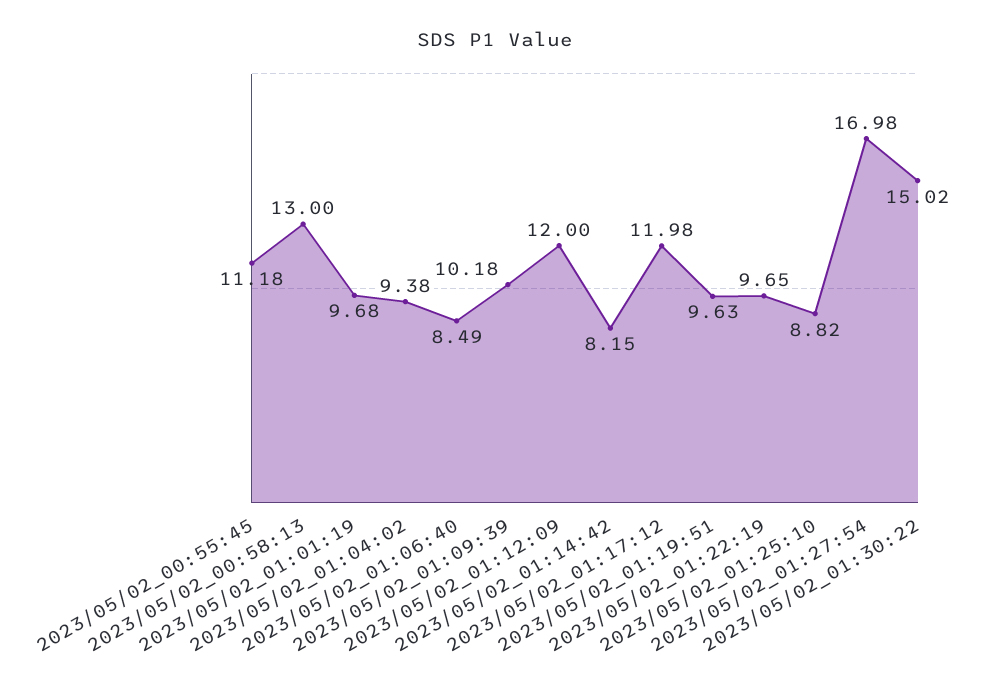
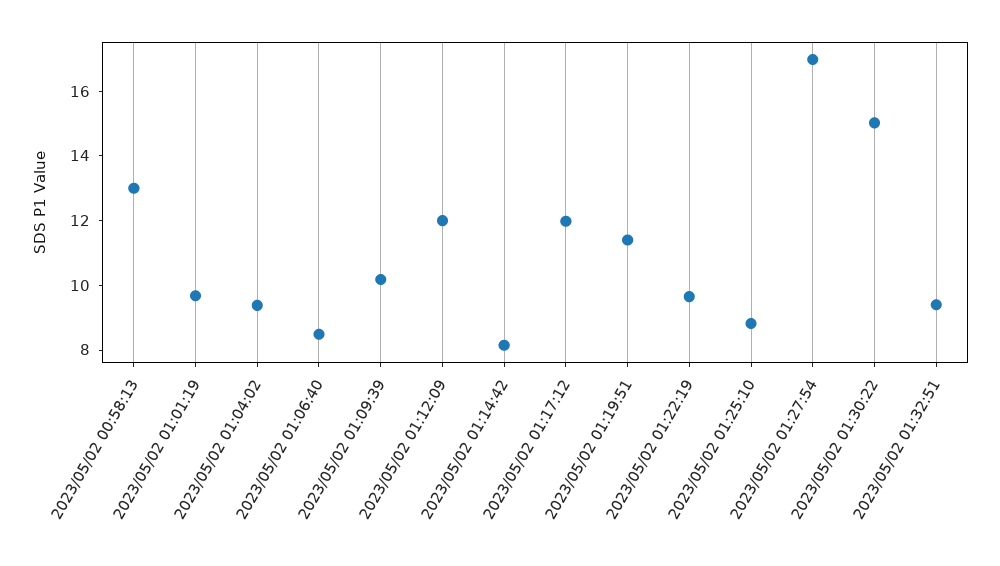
2023/05/02_00:55:45: 11.18 -> none
2023/05/02_01:19:51: 9.63 -> 11.5
2023/05/02 01:32:51: none -> 9.5

